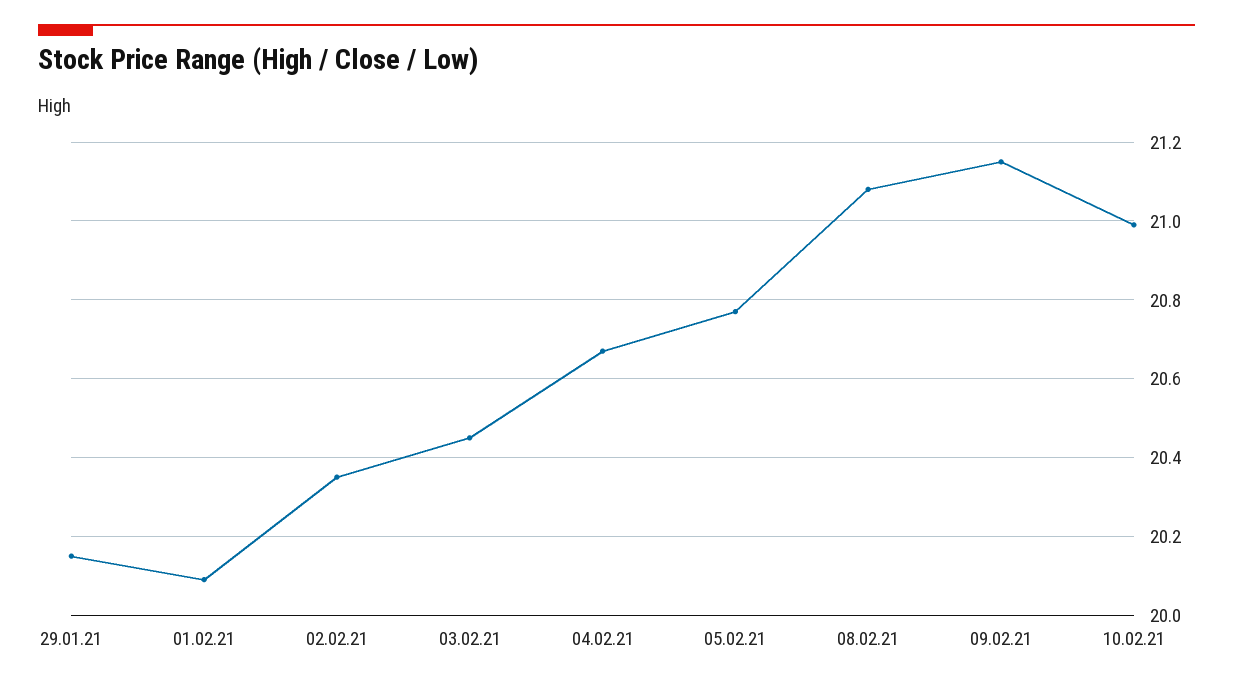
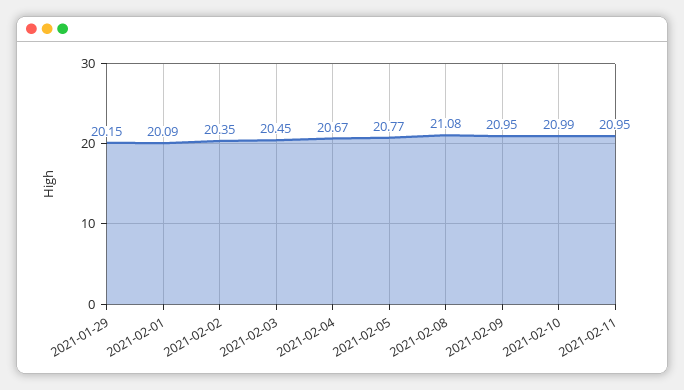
09.02.21: 21.15 -> 20.95
2021-02-11: none -> 20.95

